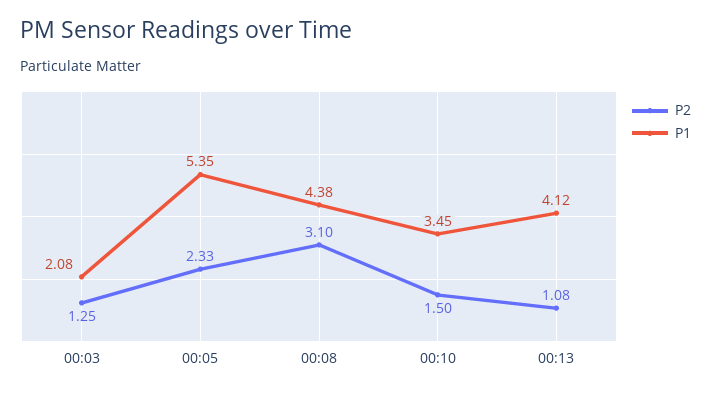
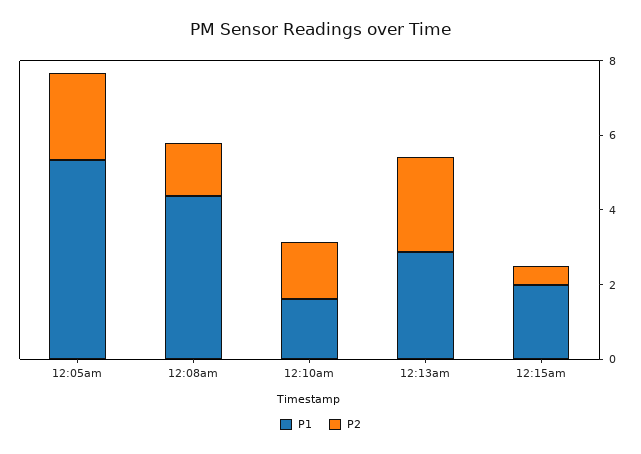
P2, 00:03: 1.25 -> none
P1, 00:03: 2.08 -> none
P2, 00:08: 3.1 -> 1.5
P1, 00:10: 3.45 -> 1.5
P2, 00:13: 1.08 -> 2.5
P1, 00:13: 4.12 -> 3
P1, 12:15am: none -> 2
P2, 12:15am: none -> 0.5

